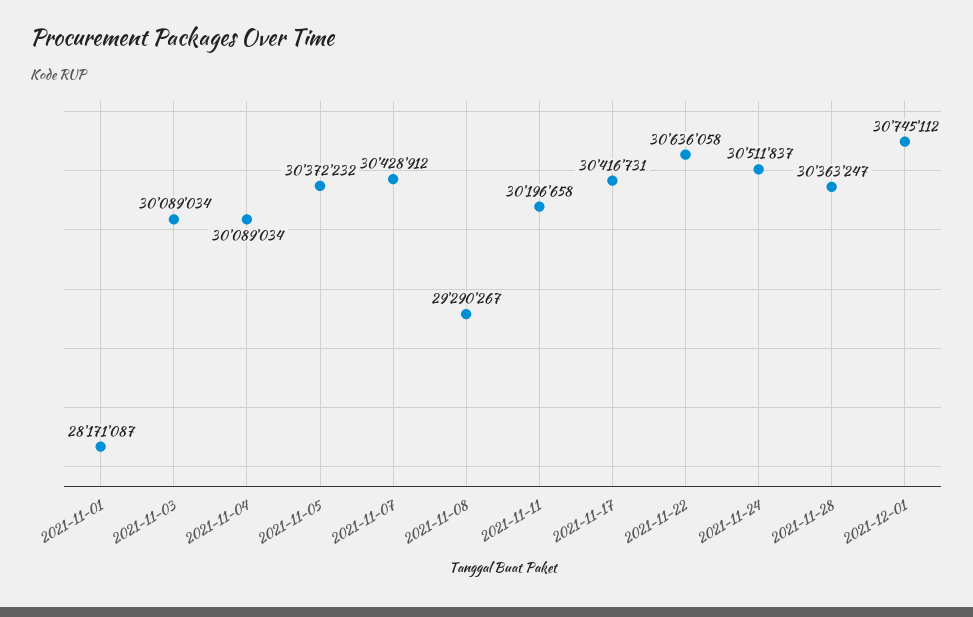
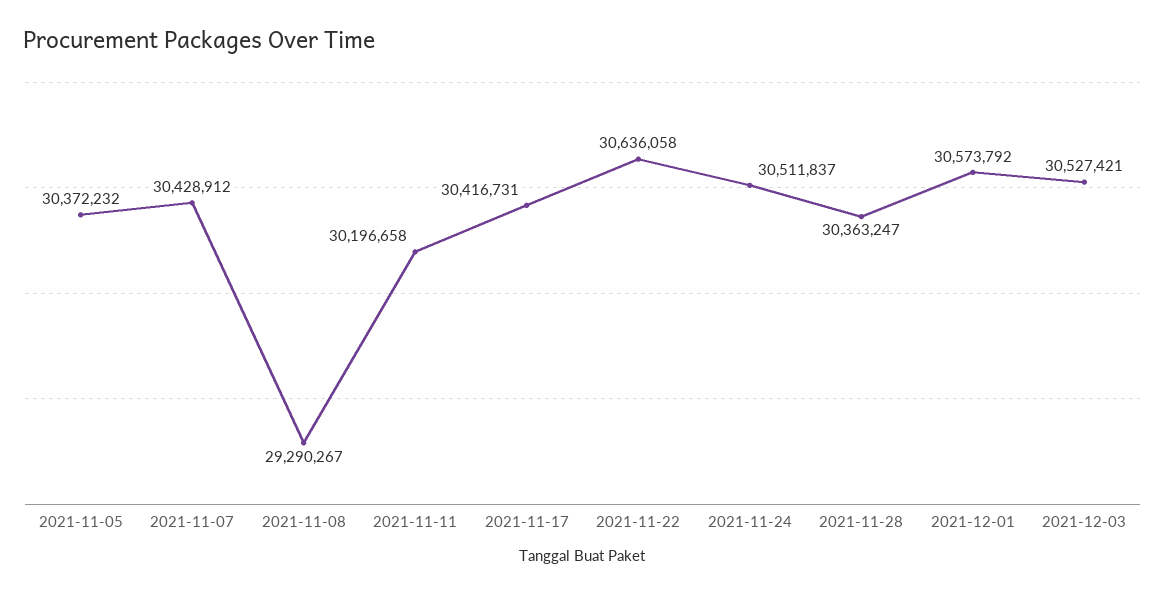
2021-11-01: 28171087 -> none
2021-11-03: 30089034 -> none
2021-11-04: 30089034 -> none
2021-12-01: 30745112 -> 30573792
2021-12-03: none -> 30527421

